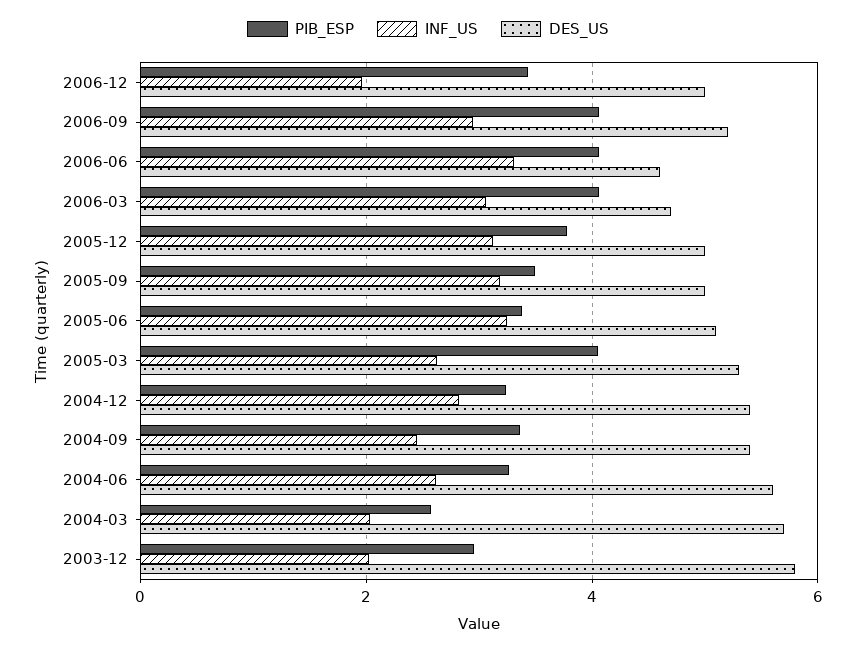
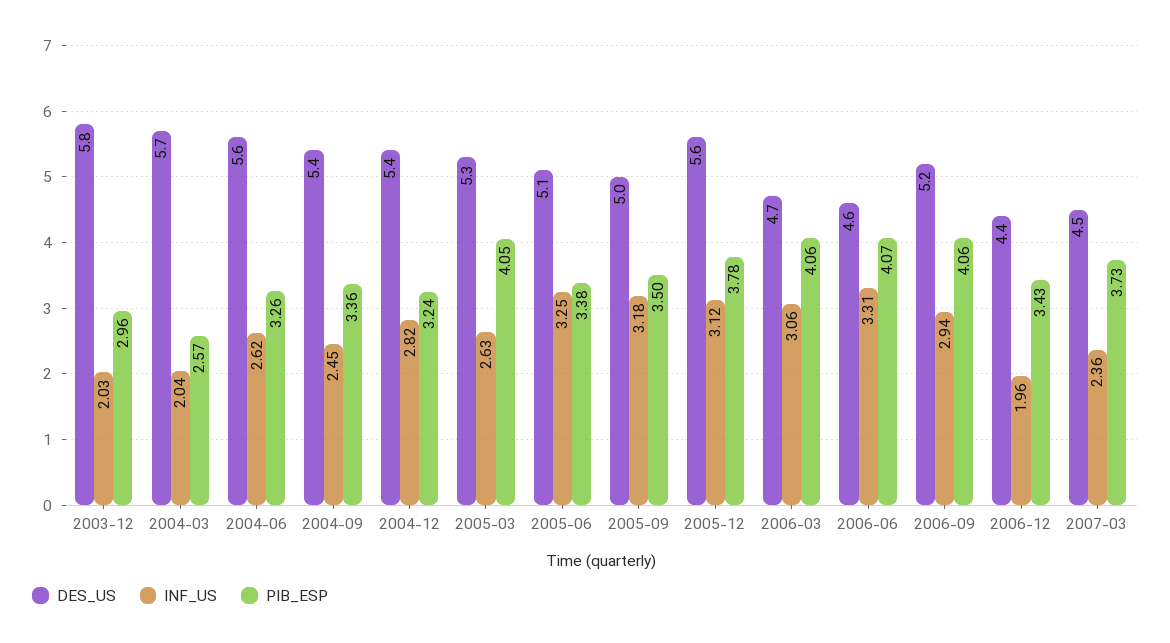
DES_US, 2006-12: 5 -> 4.4
DES_US, 2005-12: 5 -> 5.6
DES_US, 2007-03: none -> 4.5
INF_US, 2007-03: none -> 2.36
PIB_ESP, 2007-03: none -> 3.73

